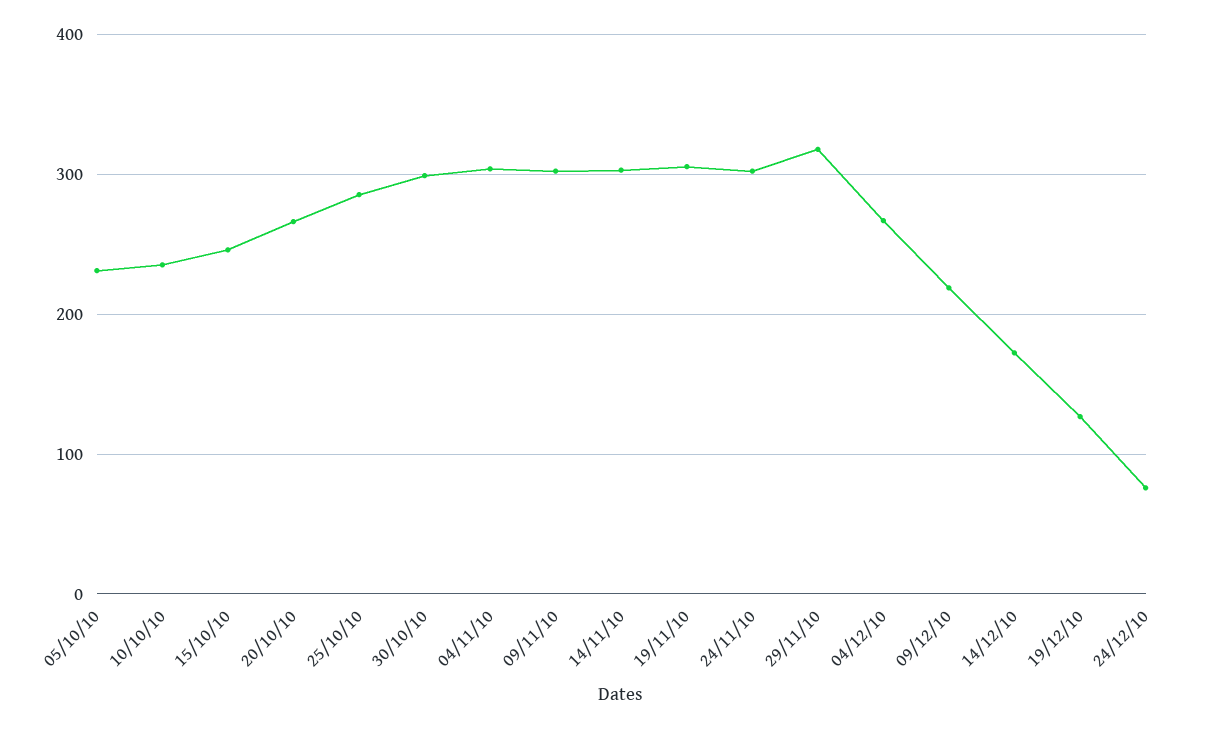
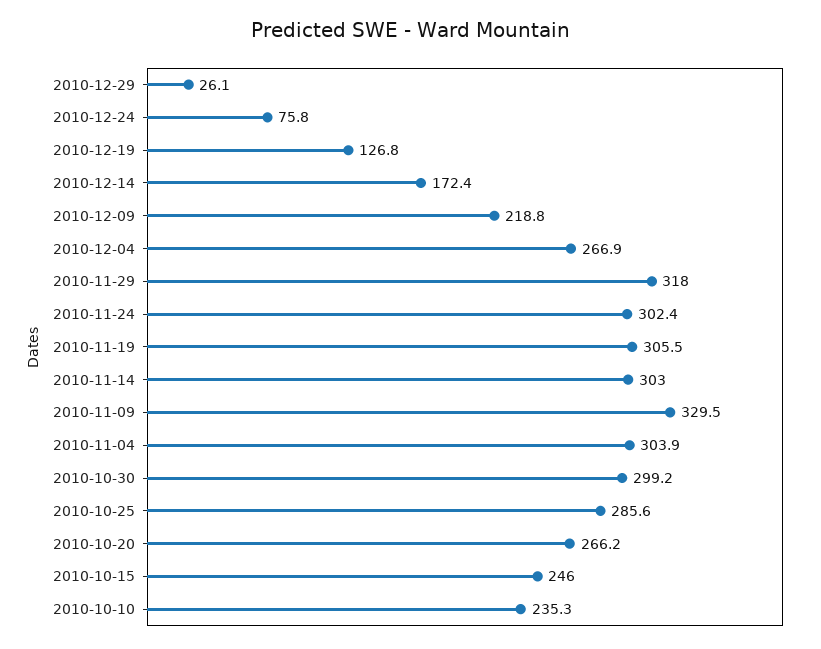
05/10/10: 230 -> none
09/11/10: 300 -> 329.5
2010-12-29: none -> 26.1

